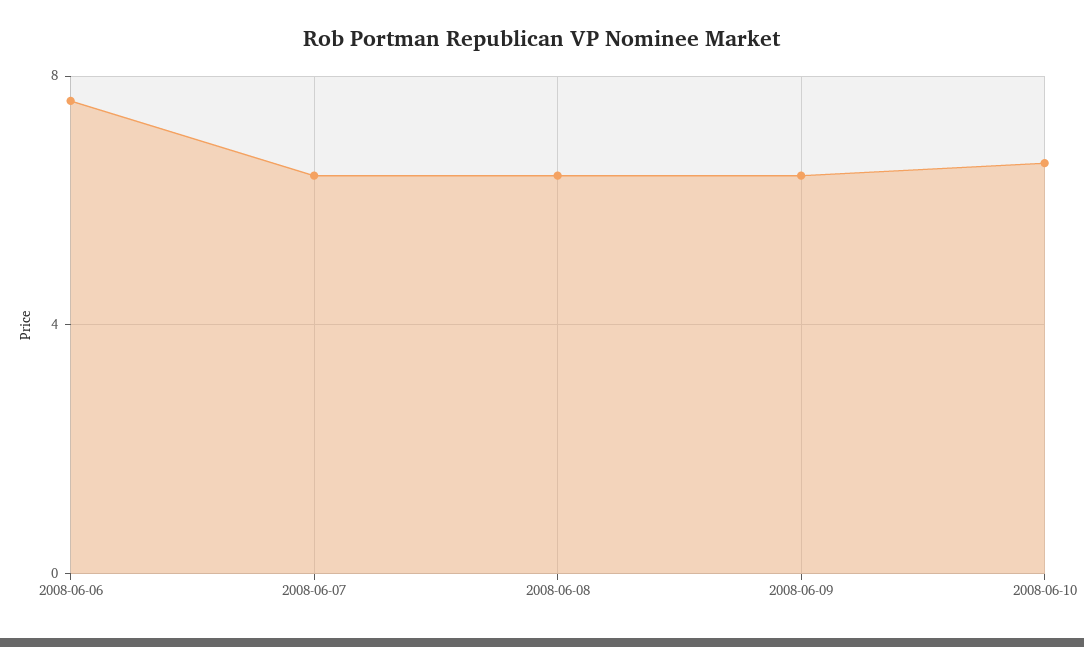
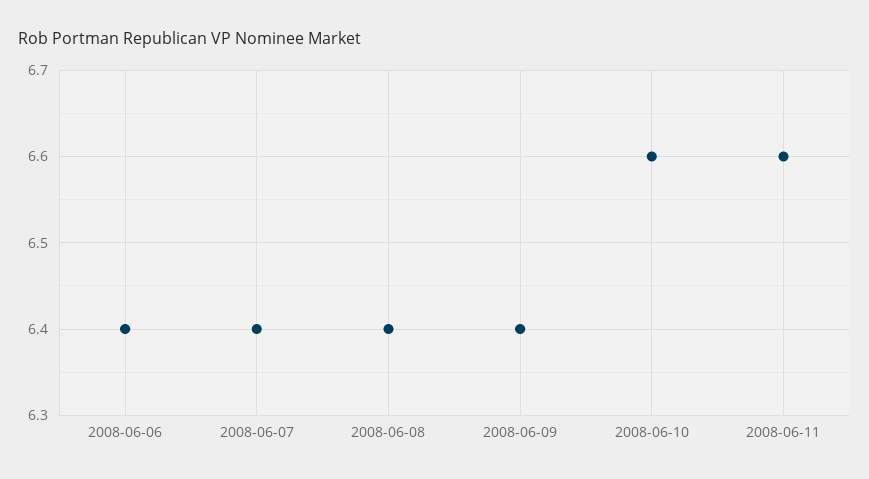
2008-06-06: 7.5 -> 6.4
2008-06-11: none -> 6.6

